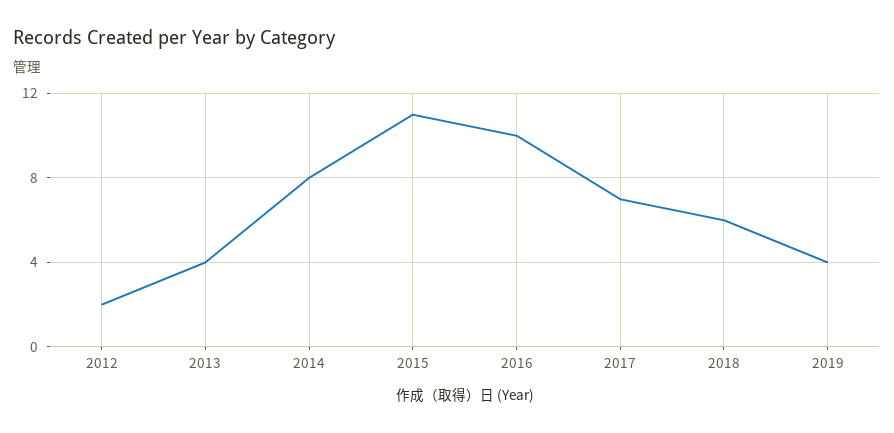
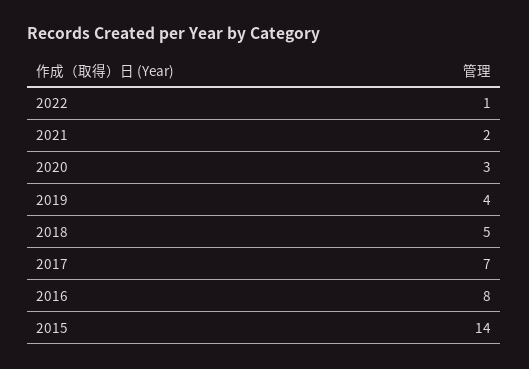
2012: 2 -> none
2013: 4 -> none
2014: 8 -> none
2015: 11 -> 14
2016: 10 -> 8
2018: 6 -> 5
2022: none -> 1
2021: none -> 2
2020: none -> 3

